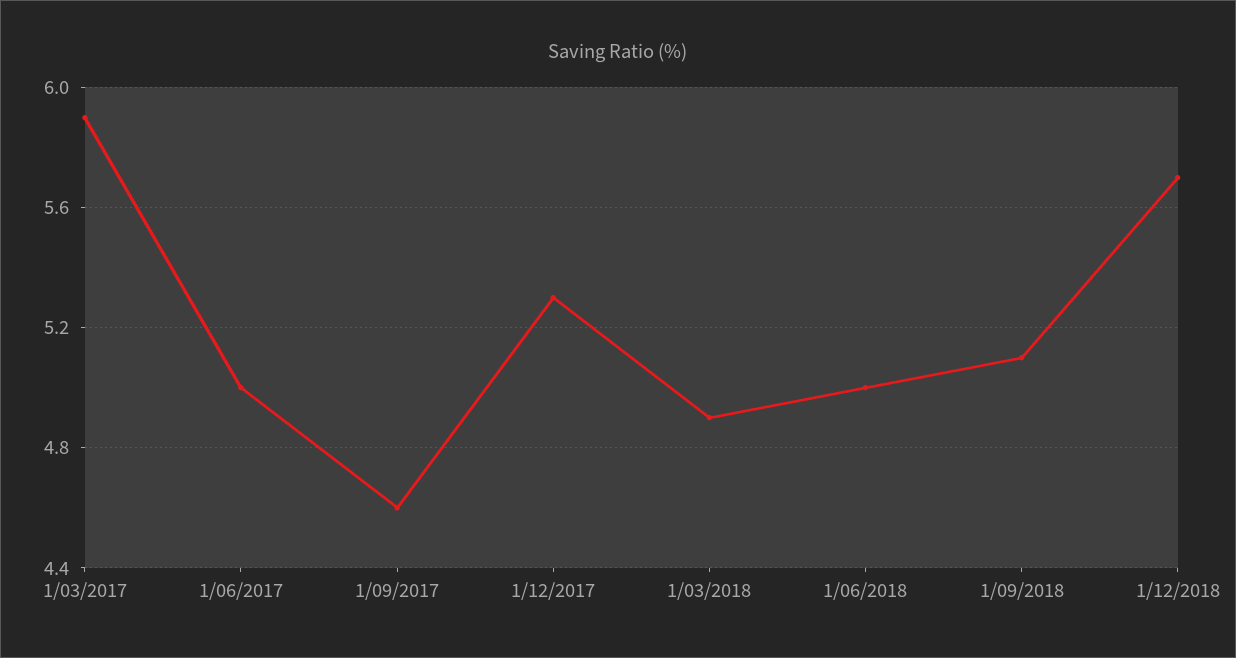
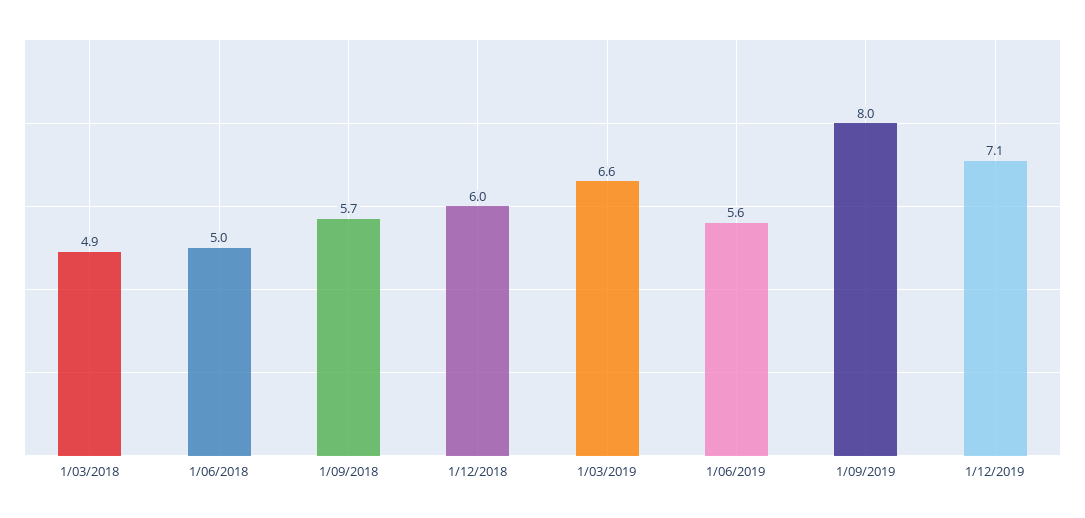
1/03/2017: 5.9 -> none
1/06/2017: 5 -> none
1/09/2017: 4.6 -> none
1/12/2017: 5.3 -> none
1/09/2018: 5.1 -> 5.7
1/12/2018: 5.7 -> 6
1/03/2019: none -> 6.6
1/06/2019: none -> 5.6
1/09/2019: none -> 8
1/12/2019: none -> 7.1

